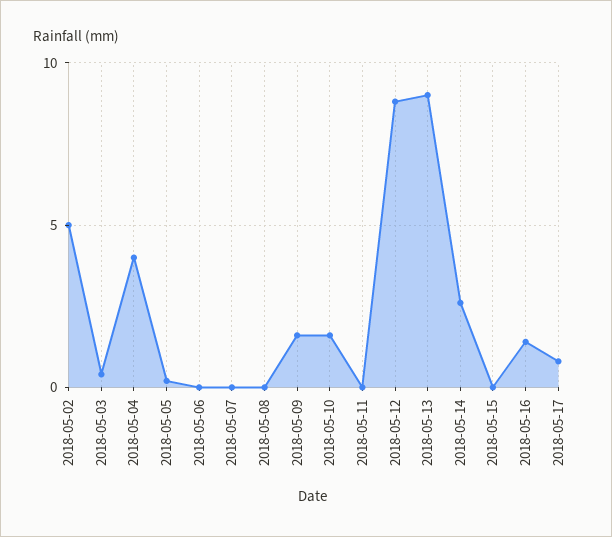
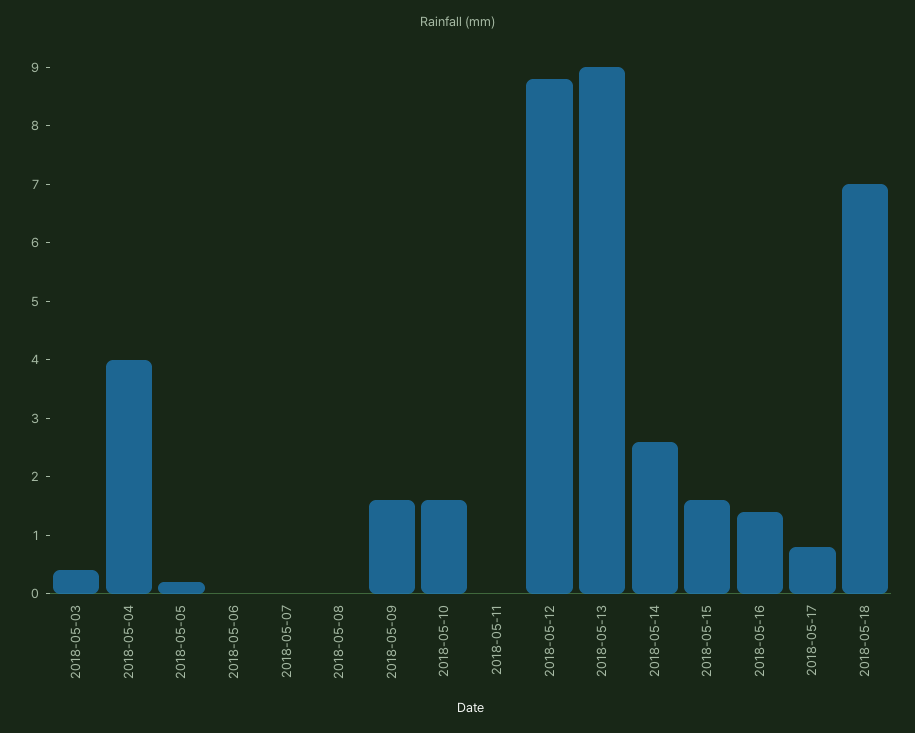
2018-05-02: 5 -> none
2018-05-15: 0 -> 1.5
2018-05-18: none -> 7

